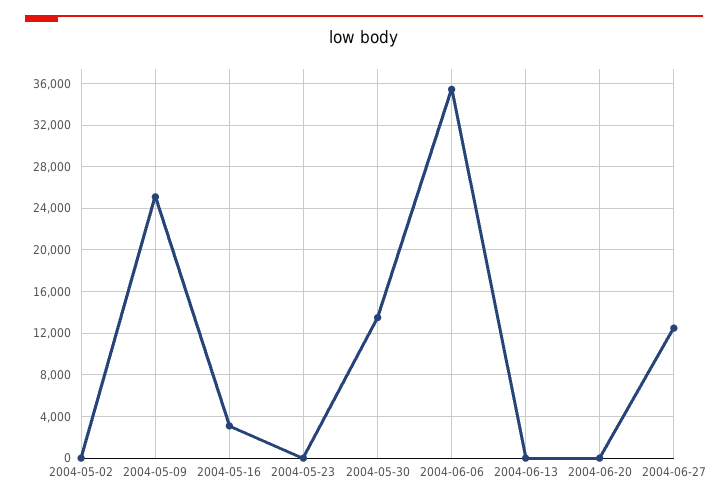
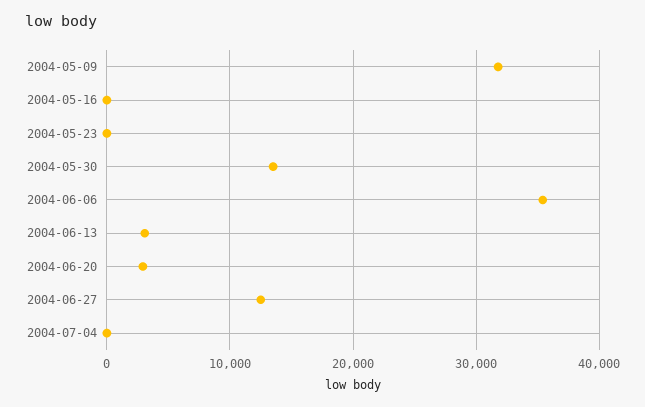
2004-05-02: 0 -> none
2004-05-09: 25000 -> 32000
2004-05-16: 3000 -> 0
2004-06-13: 0 -> 3000
2004-06-20: 0 -> 3000
2004-07-04: none -> 0

